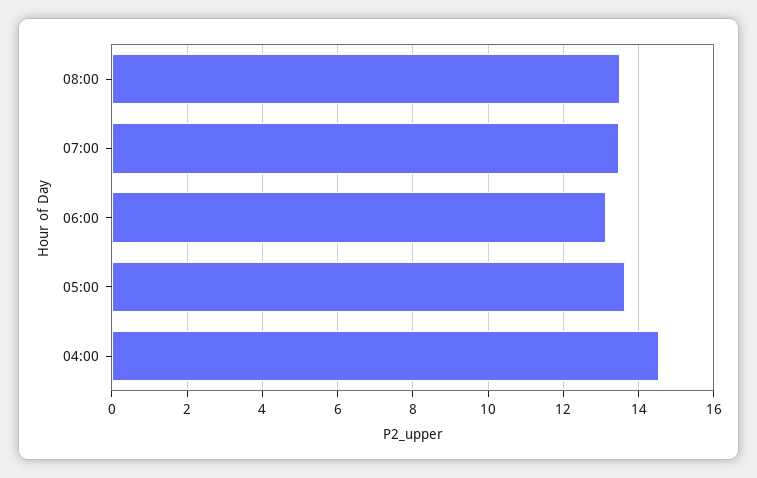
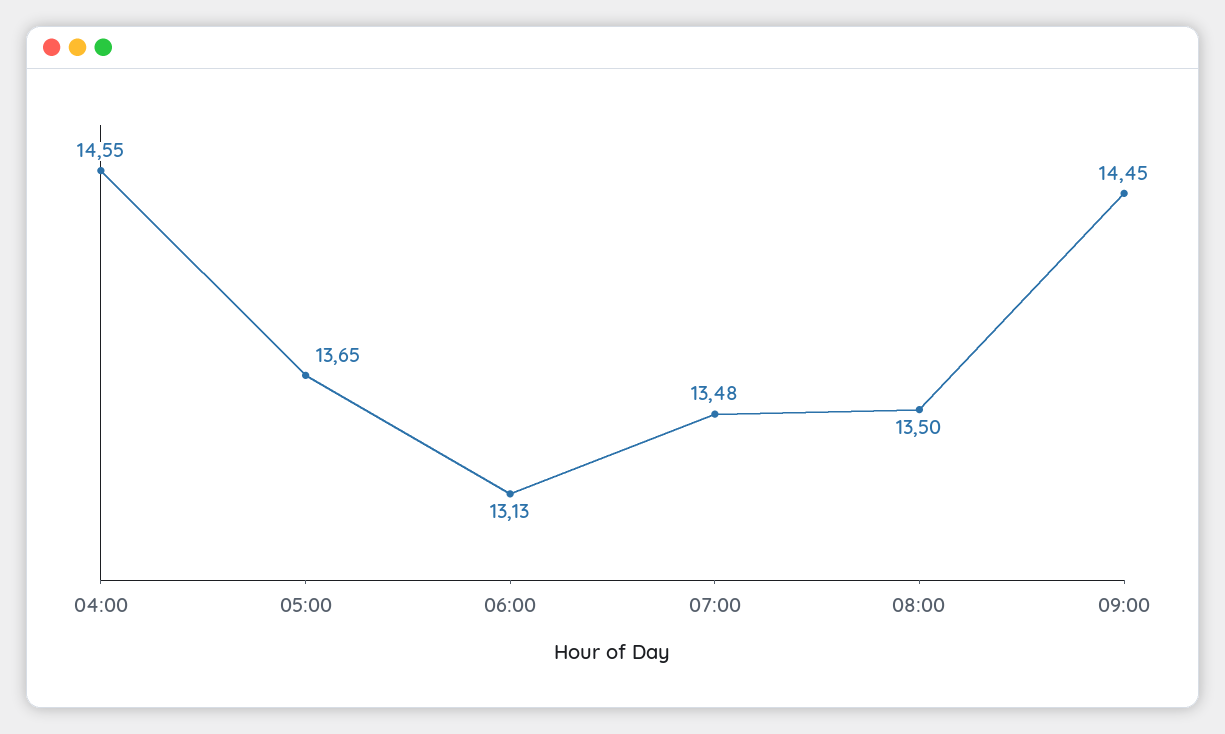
09:00: none -> 14.45

